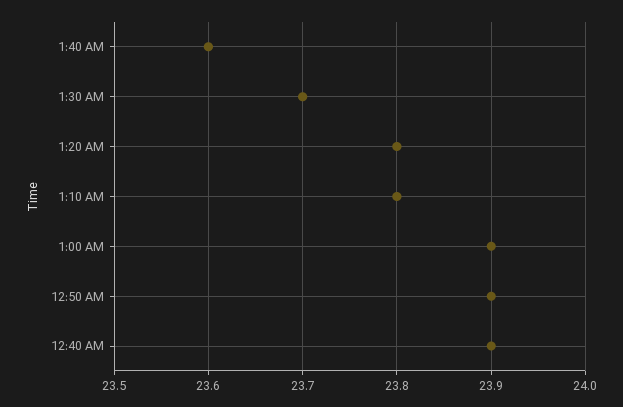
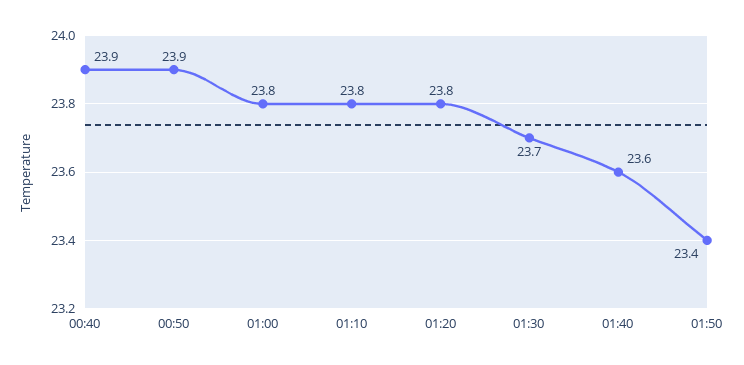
1:00 AM: 23.9 -> 23.8
01:50: none -> 23.4

